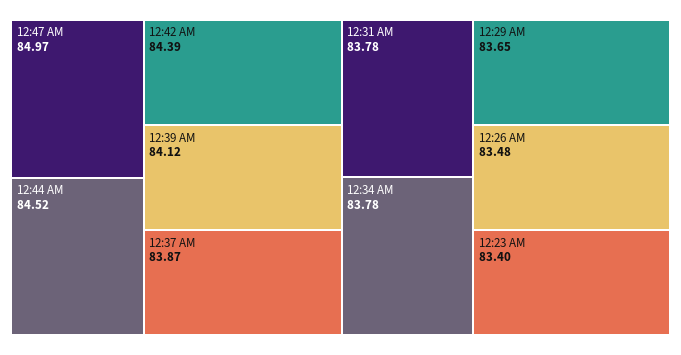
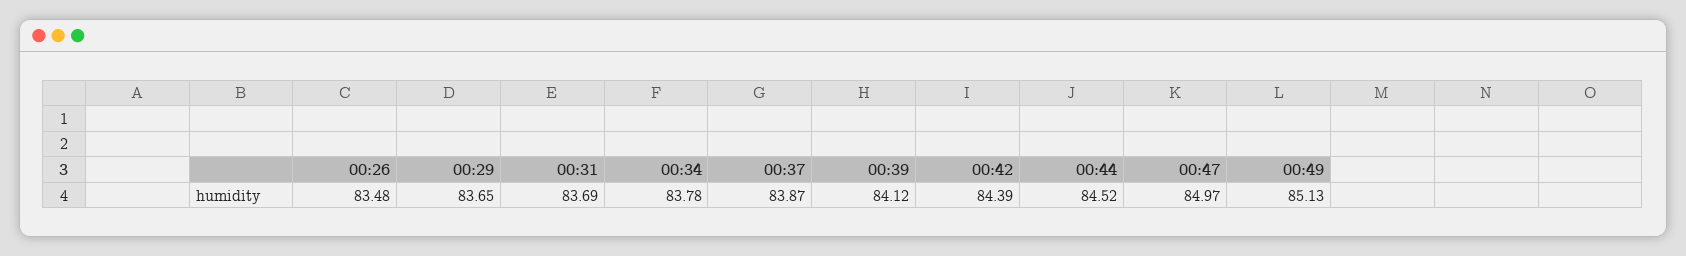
12:31 AM: 83.78 -> 83.69
12:23 AM: 83.4 -> none
00:49: none -> 85.13

